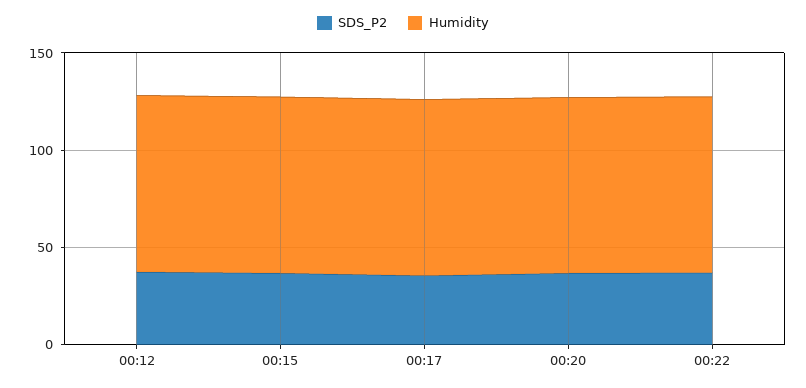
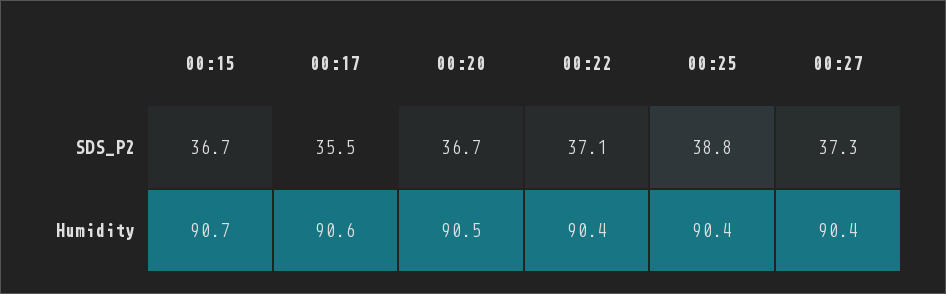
SDS_P2, 00:12: 40 -> none
Humidity, 00:12: 90 -> none
SDS_P2, 00:25: none -> 38.8
SDS_P2, 00:27: none -> 37.3
Humidity, 00:25: none -> 90.4
Humidity, 00:27: none -> 90.4

